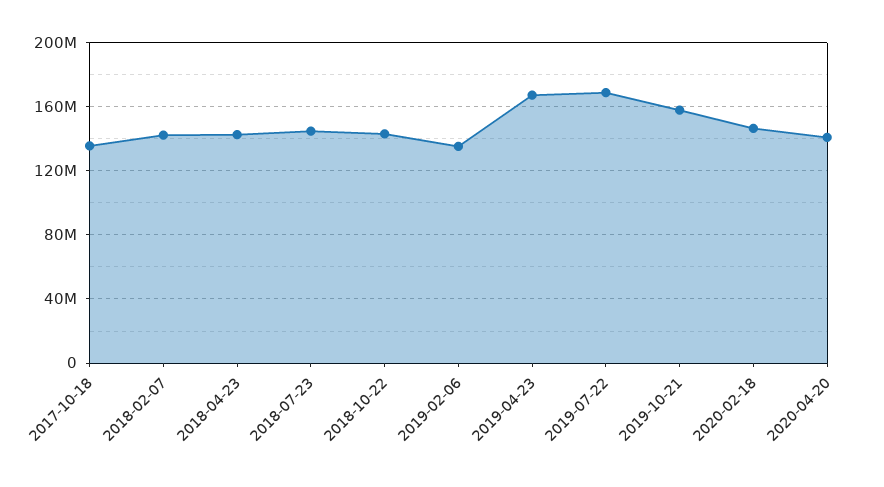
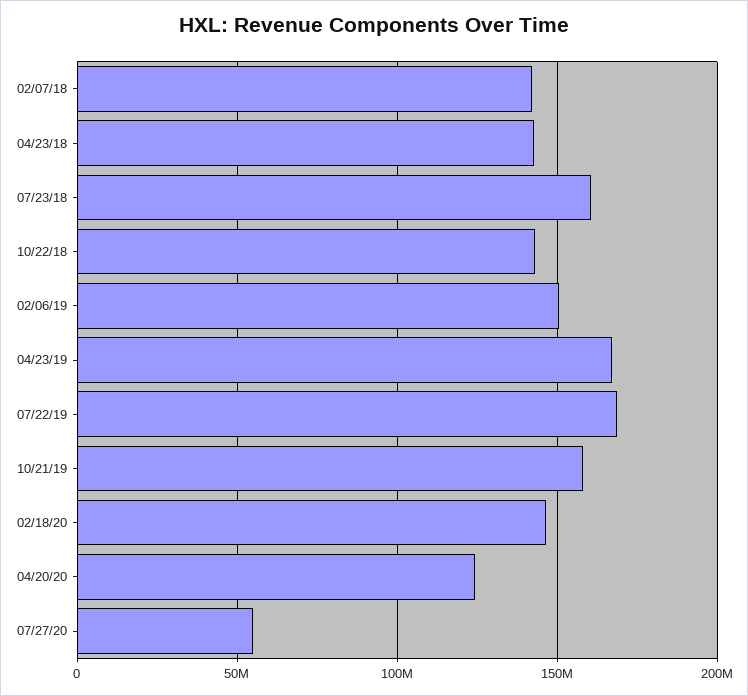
2017-10-18: 135000000 -> none
2018-07-23: 145000000 -> 160000000
2019-02-06: 135000000 -> 150000000
2020-04-20: 140000000 -> 125000000
07/27/20: none -> 55000000

